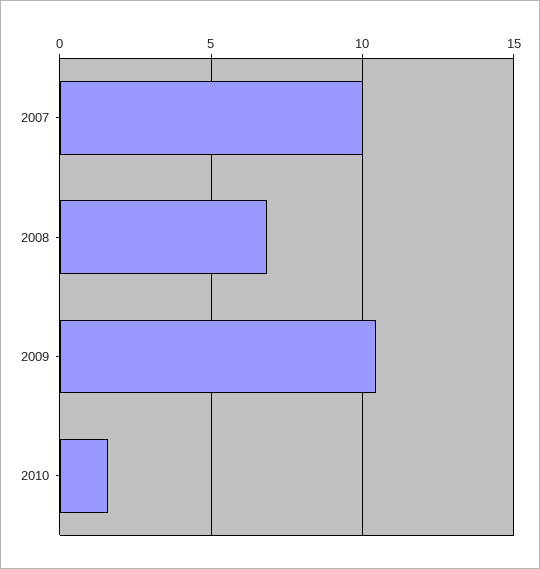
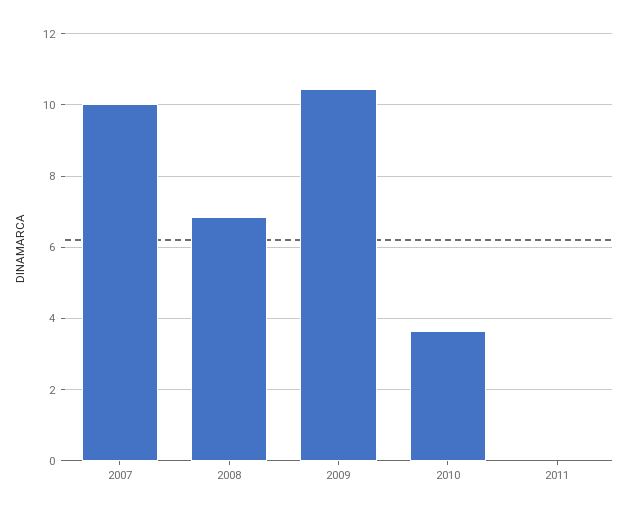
2010: 1.5 -> 3.6
2011: none -> 0

